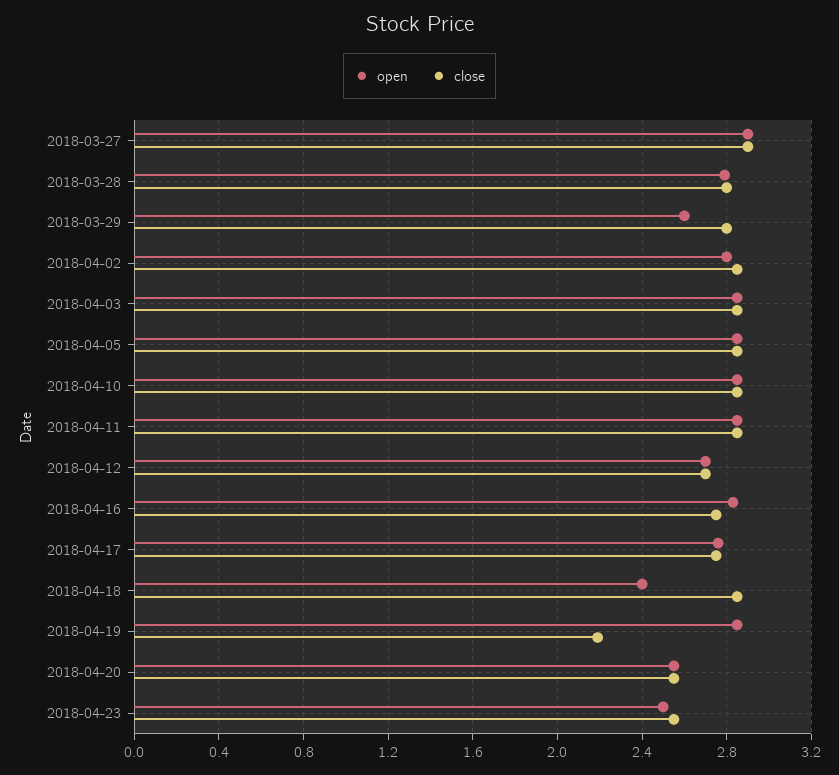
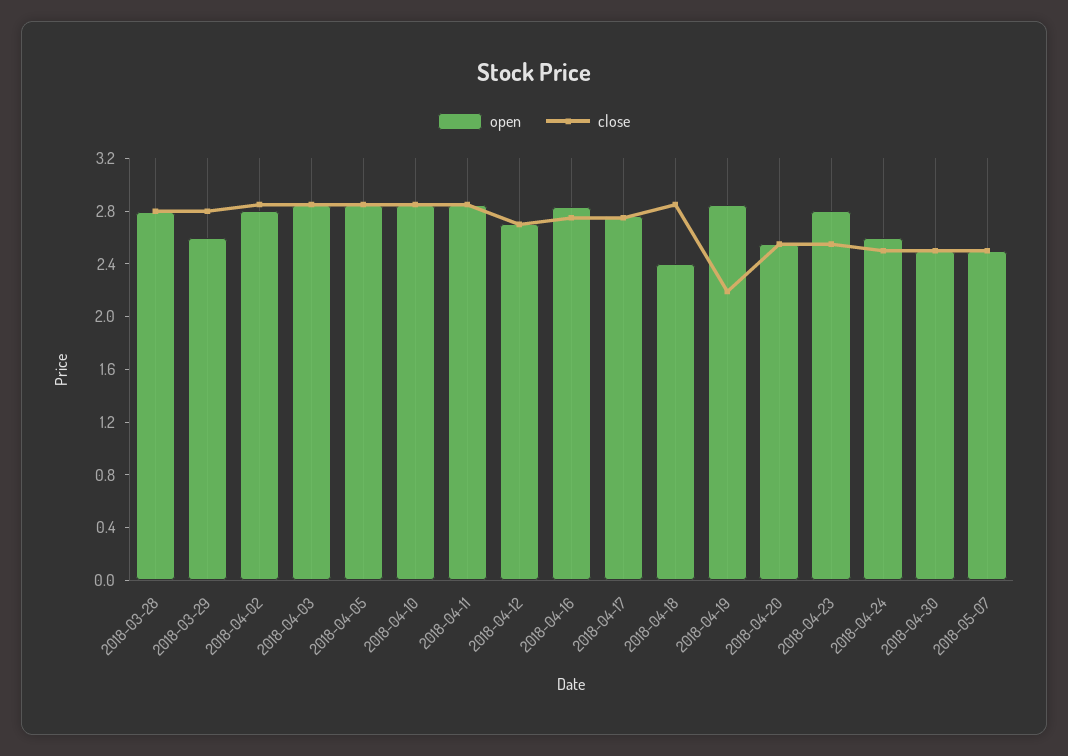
open, 2018-03-27: 2.9 -> none
close, 2018-03-27: 2.9 -> none
open, 2018-04-23: 2.5 -> 2.8
open, 2018-04-24: none -> 2.6
close, 2018-04-24: none -> 2.5
open, 2018-04-30: none -> 2.5
close, 2018-04-30: none -> 2.5
open, 2018-05-07: none -> 2.5
close, 2018-05-07: none -> 2.5

